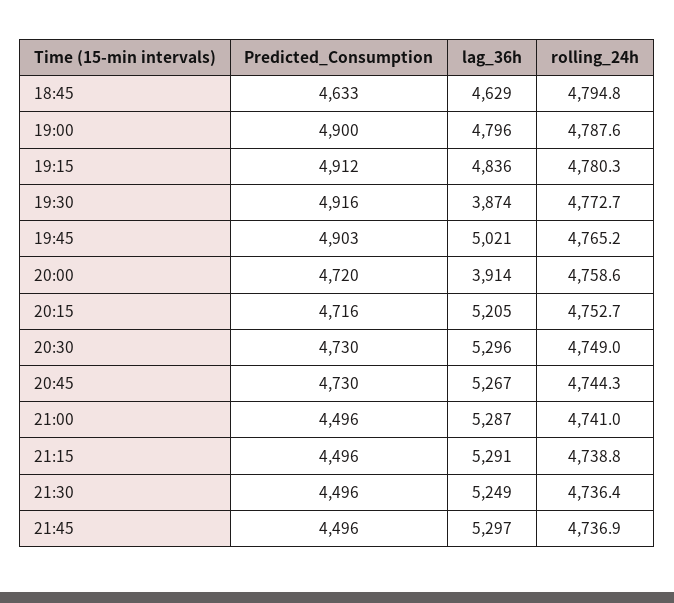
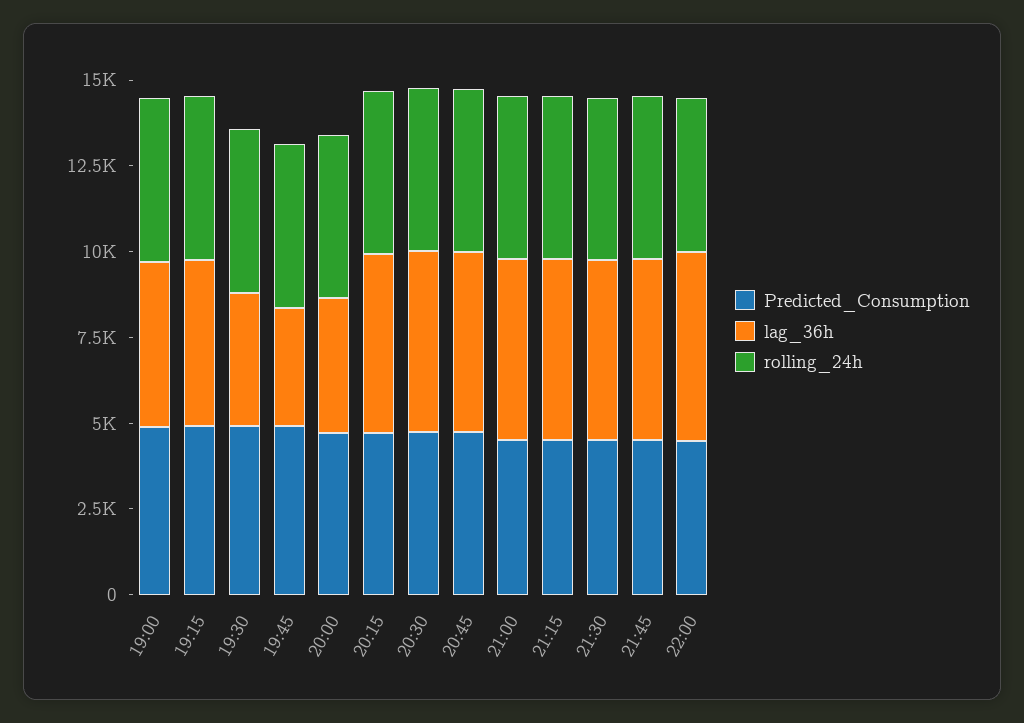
Predicted_Consumption, 18:45: 4633 -> none
lag_36h, 18:45: 4629 -> none
rolling_24h, 18:45: 4794.8 -> none
lag_36h, 19:45: 5021 -> 3500
Predicted_Consumption, 22:00: none -> 4500
lag_36h, 22:00: none -> 5500
rolling_24h, 22:00: none -> 4500

